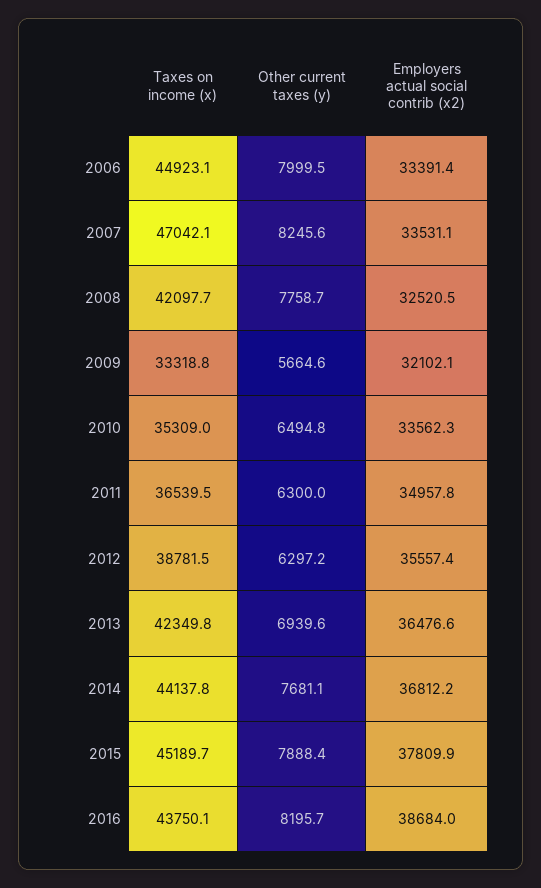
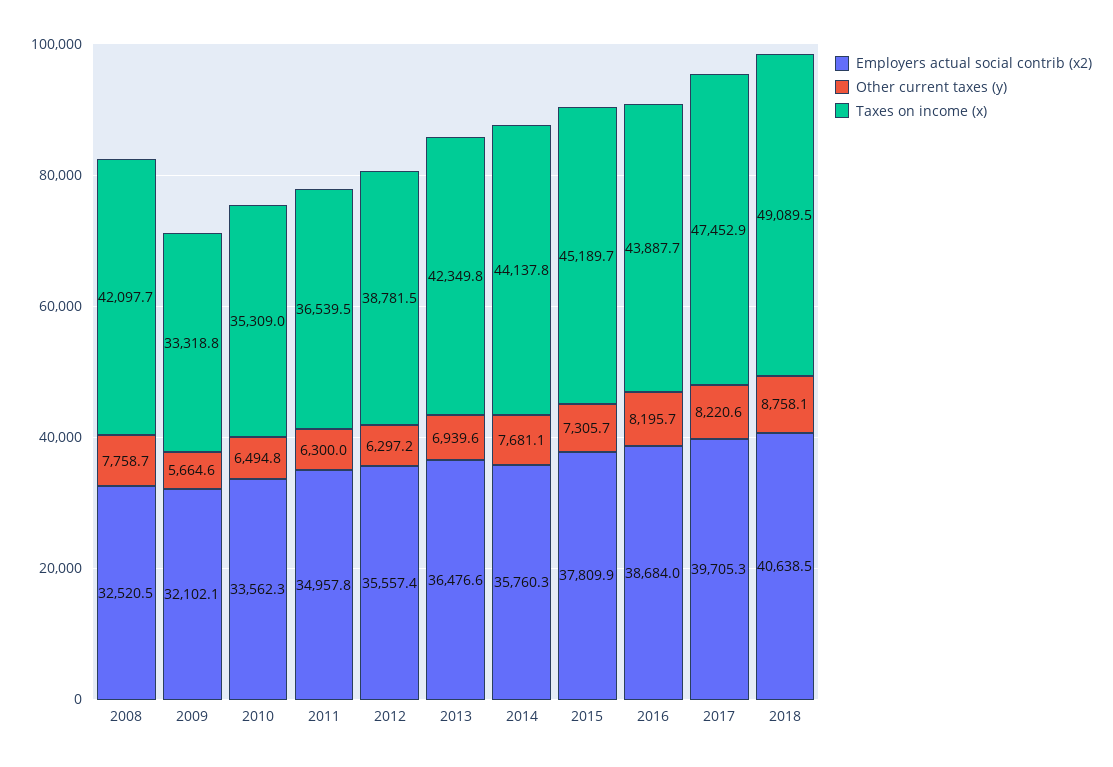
Taxes on income (x), 2006: 44923.1 -> none
Other current taxes (y), 2006: 7999.5 -> none
Employers actual social contrib (x2), 2006: 33391.4 -> none
Taxes on income (x), 2007: 47042.1 -> none
Other current taxes (y), 2007: 8245.6 -> none
Employers actual social contrib (x2), 2007: 33531.1 -> none
Employers actual social contrib (x2), 2014: 36812.2 -> 35760.3
Other current taxes (y), 2015: 7888.4 -> 7305.7
Taxes on income (x), 2016: 43750.1 -> 43887.7
Employers actual social contrib (x2), 2017: none -> 39705.3
Other current taxes (y), 2017: none -> 8220.6
Taxes on income (x), 2017: none -> 47452.9
Employers actual social contrib (x2), 2018: none -> 40638.5
Other current taxes (y), 2018: none -> 8758.1
Taxes on income (x), 2018: none -> 49089.5

